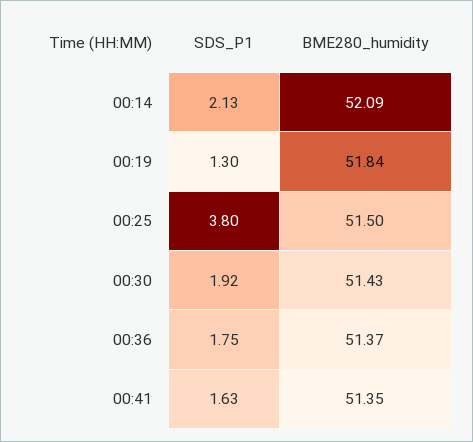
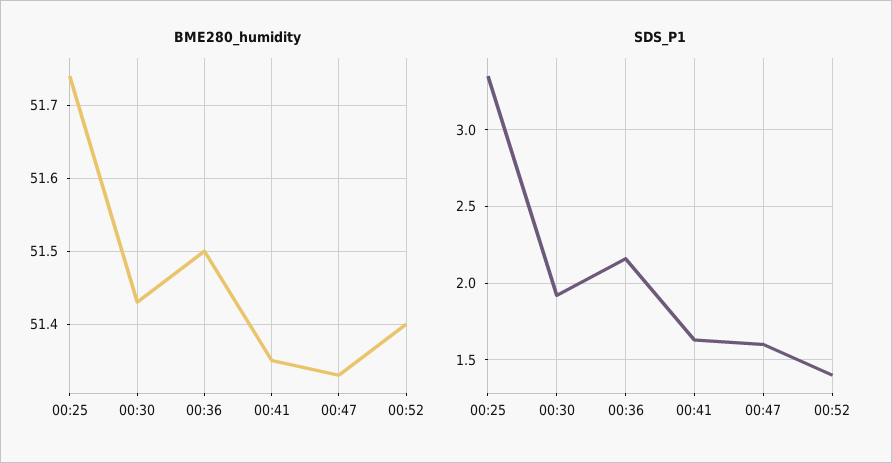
SDS_P1, 00:14: 2.13 -> none
BME280_humidity, 00:14: 52.09 -> none
SDS_P1, 00:19: 1.3 -> none
BME280_humidity, 00:19: 51.84 -> none
SDS_P1, 00:25: 3.8 -> 3.35
BME280_humidity, 00:25: 51.5 -> 51.74
SDS_P1, 00:36: 1.75 -> 2.15
BME280_humidity, 00:36: 51.37 -> 51.5
BME280_humidity, 00:47: none -> 51.33
BME280_humidity, 00:52: none -> 51.4
SDS_P1, 00:47: none -> 1.6
SDS_P1, 00:52: none -> 1.4

